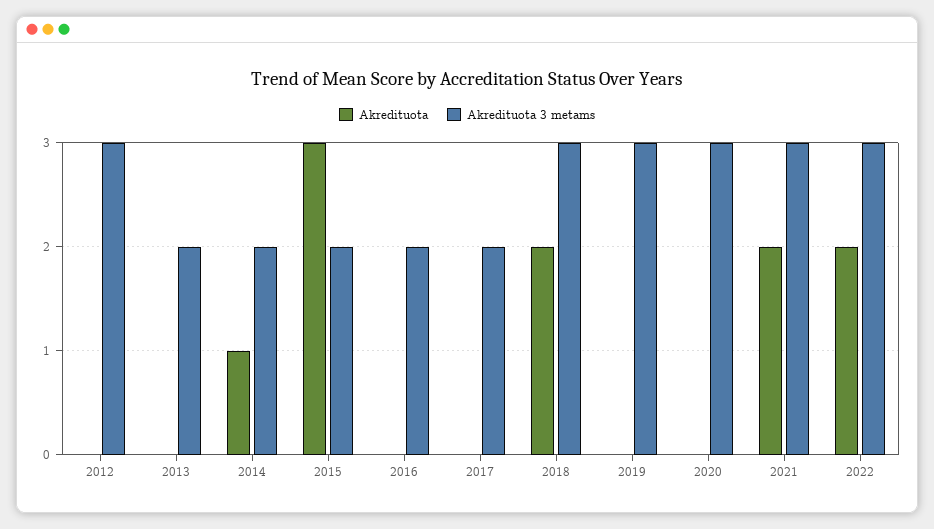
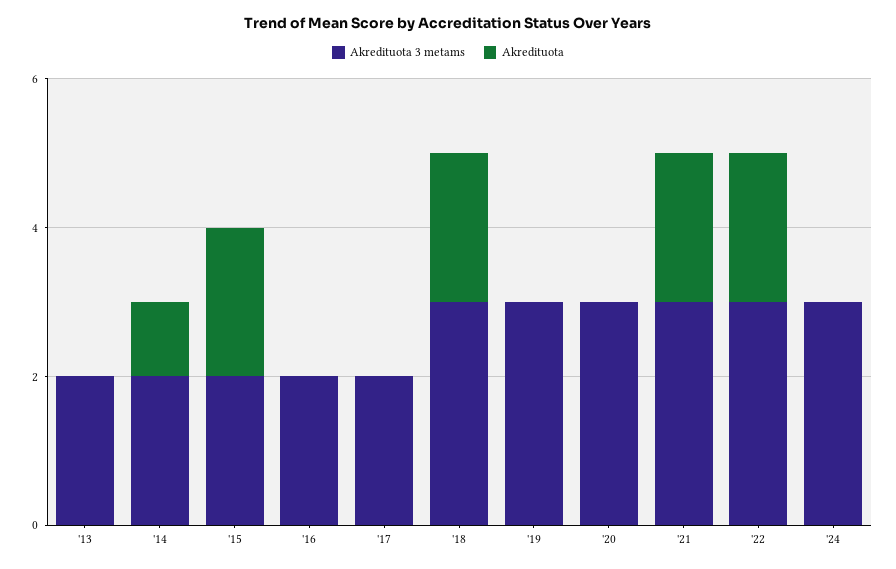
Akredituota, 2012: 0 -> none
Akredituota 3 metams, 2012: 3 -> none
Akredituota, 2015: 3 -> 2
Akredituota 3 metams, '24: none -> 3
Akredituota, '24: none -> 0

